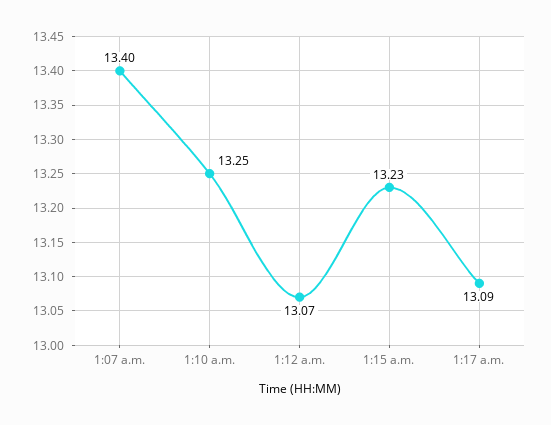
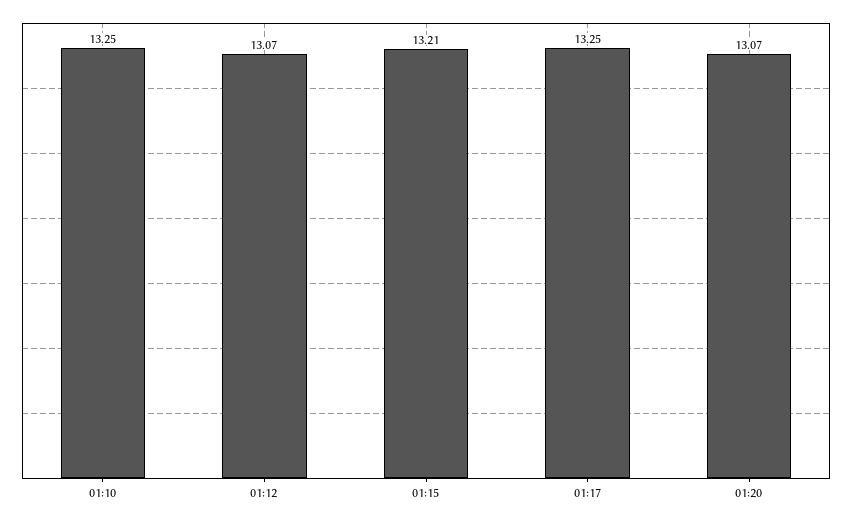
1:07 a.m.: 13.4 -> none
1:15 a.m.: 13.23 -> 13.21
1:17 a.m.: 13.09 -> 13.25
01:20: none -> 13.07

